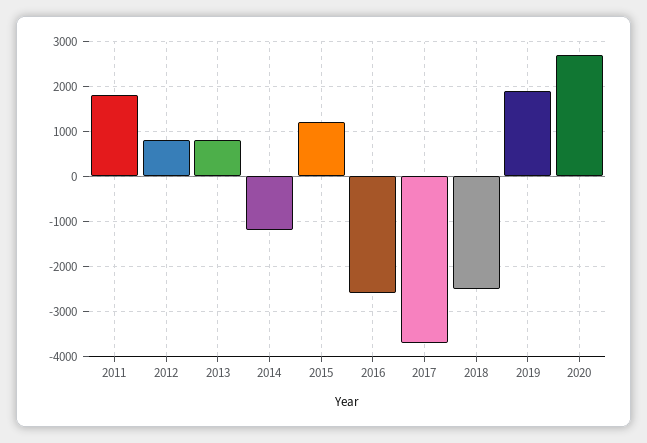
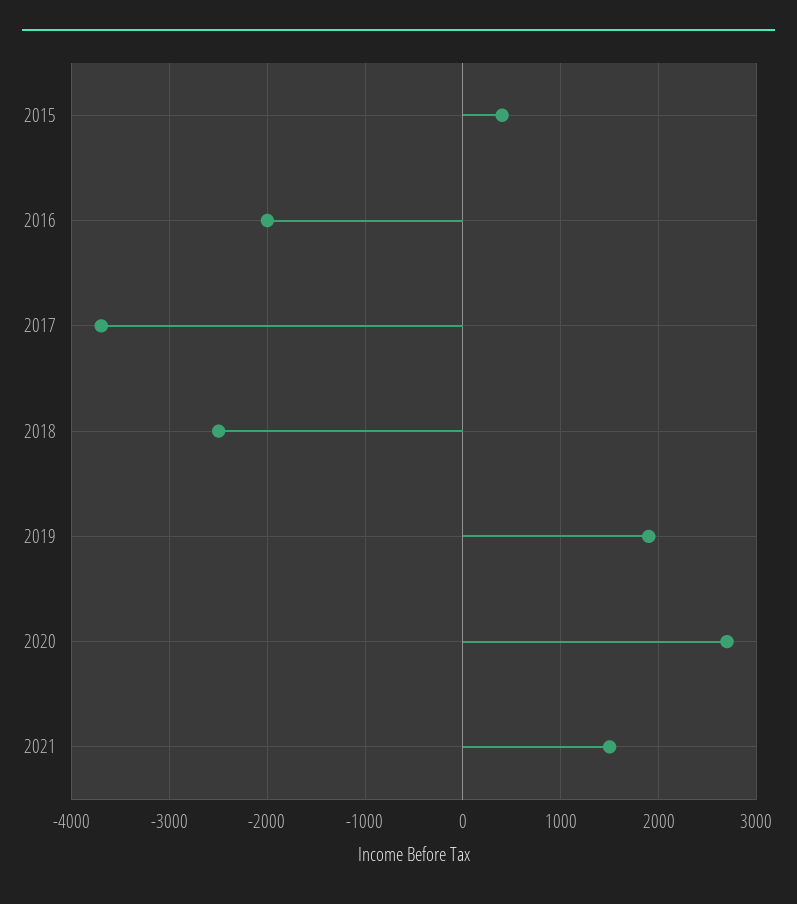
2011: 1800 -> none
2012: 800 -> none
2013: 800 -> none
2014: -1200 -> none
2015: 1200 -> 400
2016: -2600 -> -2000
2021: none -> 1500

